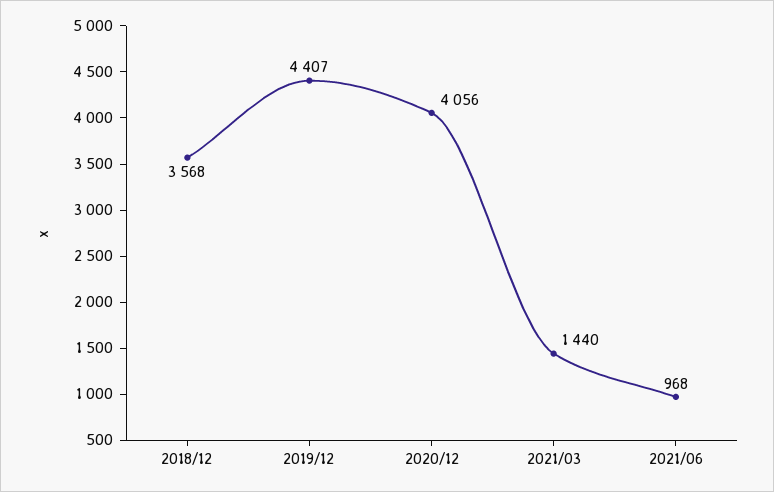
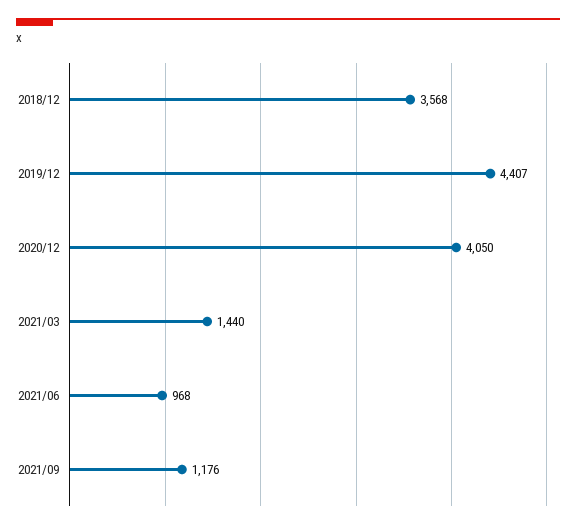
2020/12: 4056 -> 4050
2021/09: none -> 1176

